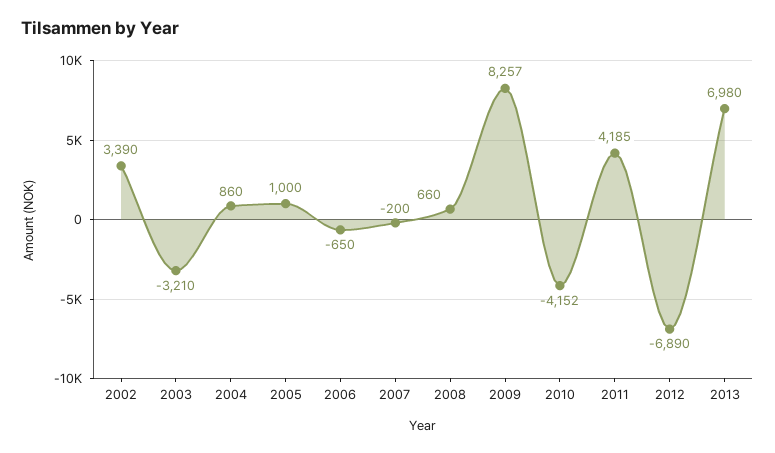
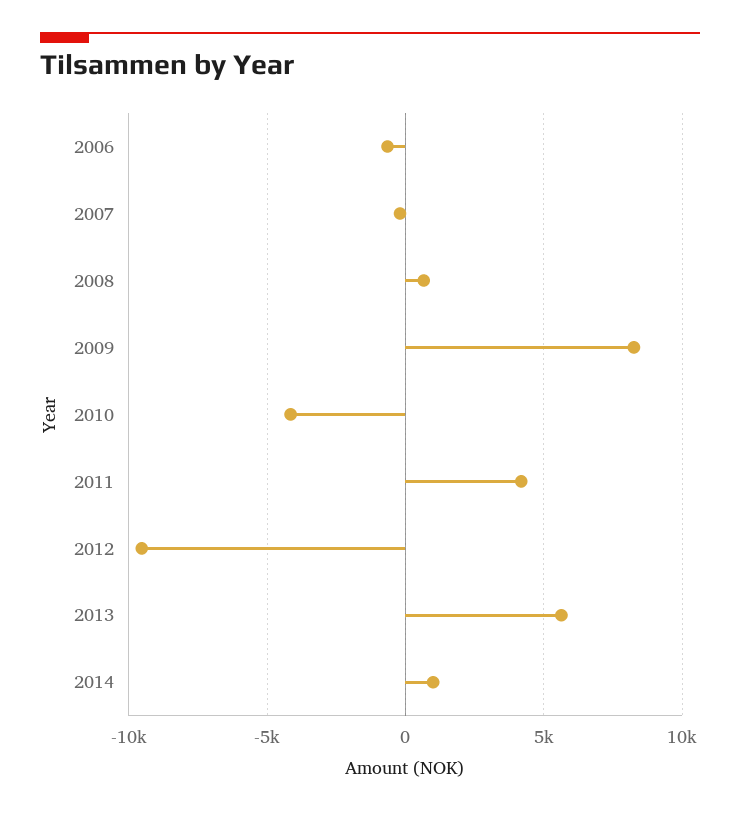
2002: 3390 -> none
2003: -3210 -> none
2004: 860 -> none
2005: 1000 -> none
2012: -6890 -> -9500
2013: 6980 -> 5500
2014: none -> 1000

